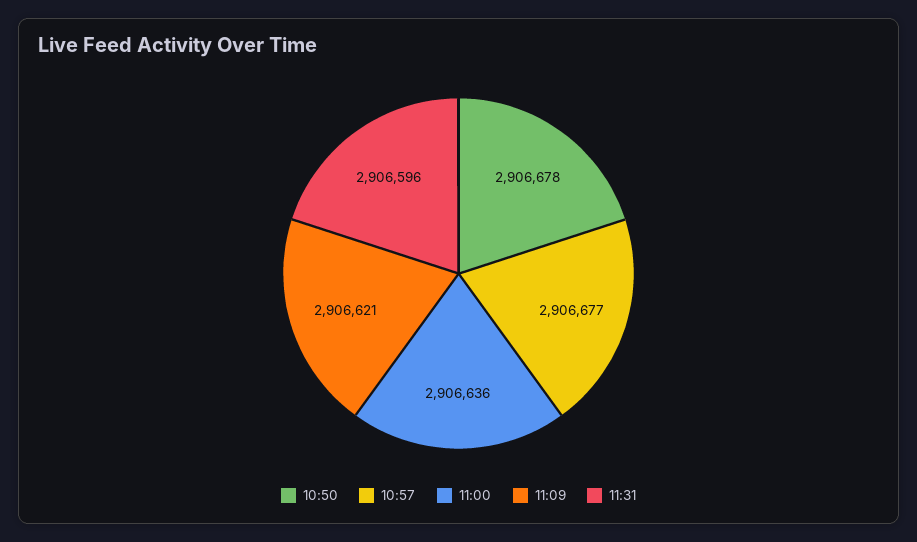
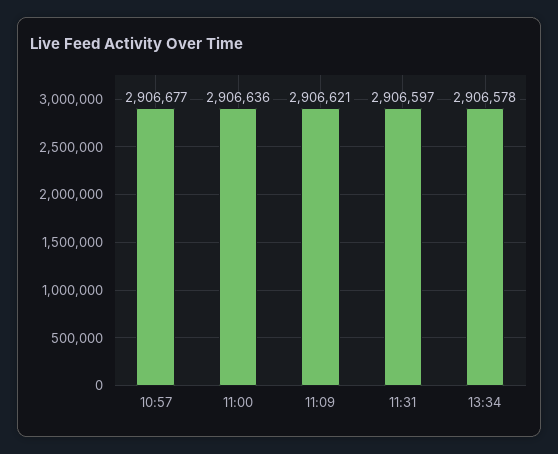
10:50: 2906678 -> none
11:31: 2906596 -> 2906597
13:34: none -> 2906578

